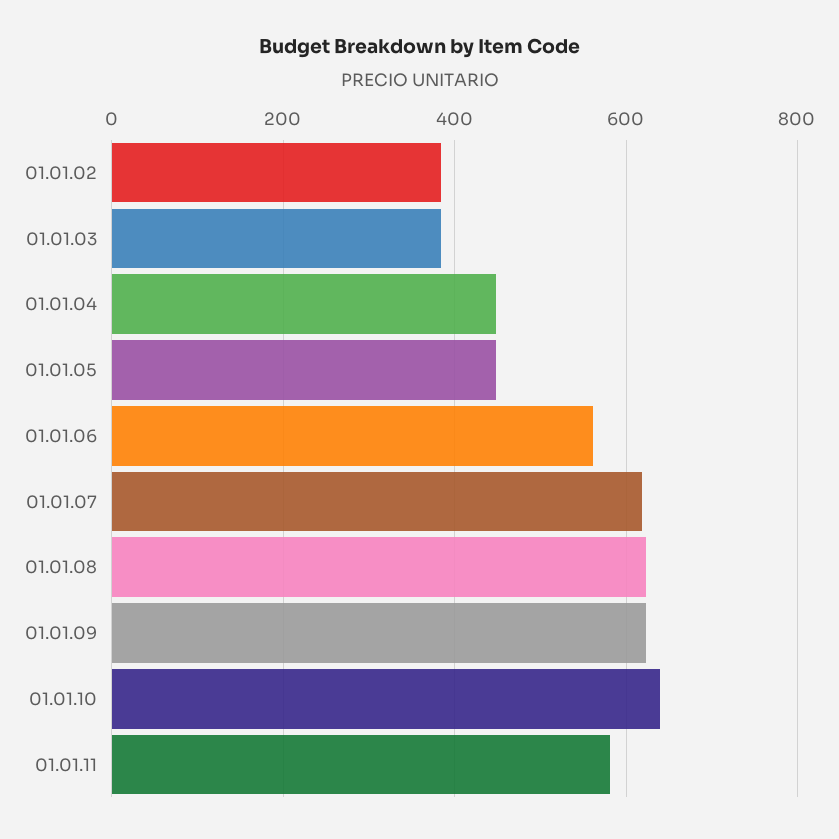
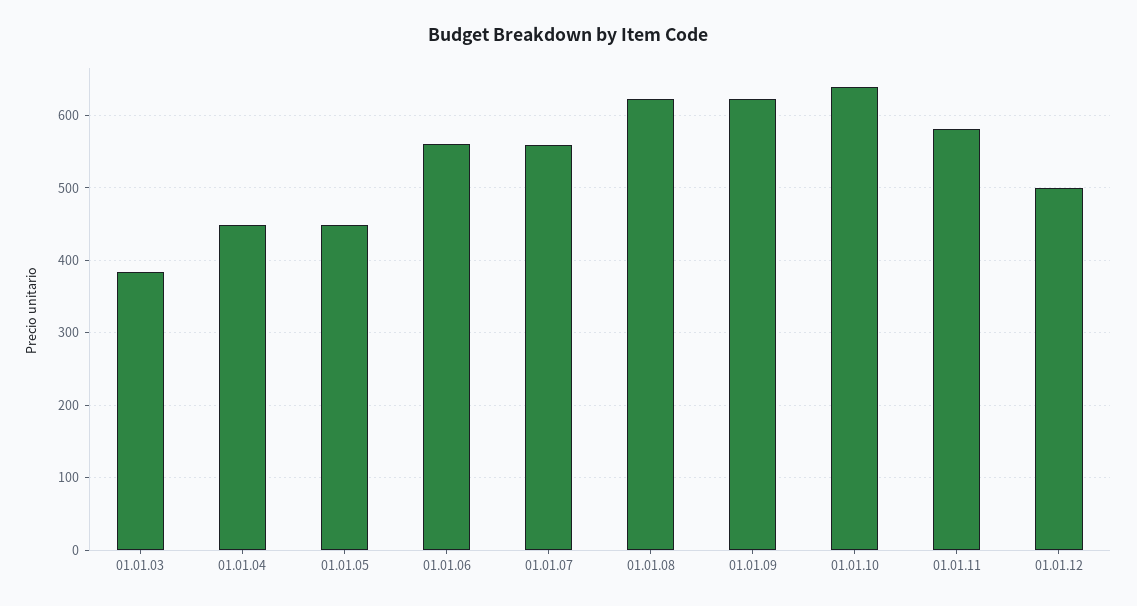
01.01.02: 380 -> none
01.01.07: 620 -> 560
01.01.12: none -> 500

